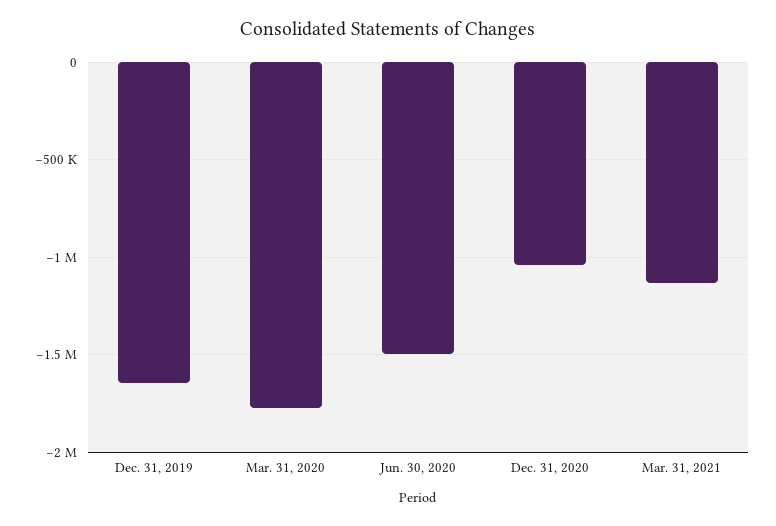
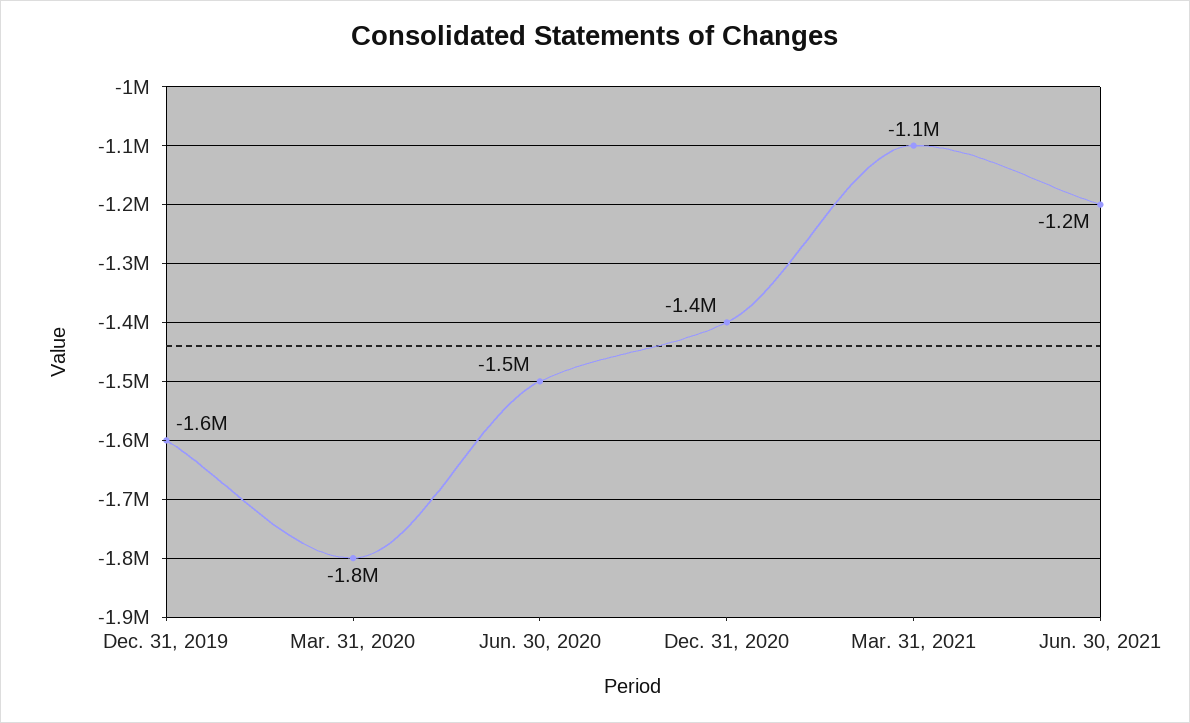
Dec. 31, 2020: -1050000 -> -1400000
Jun. 30, 2021: none -> -1200000

